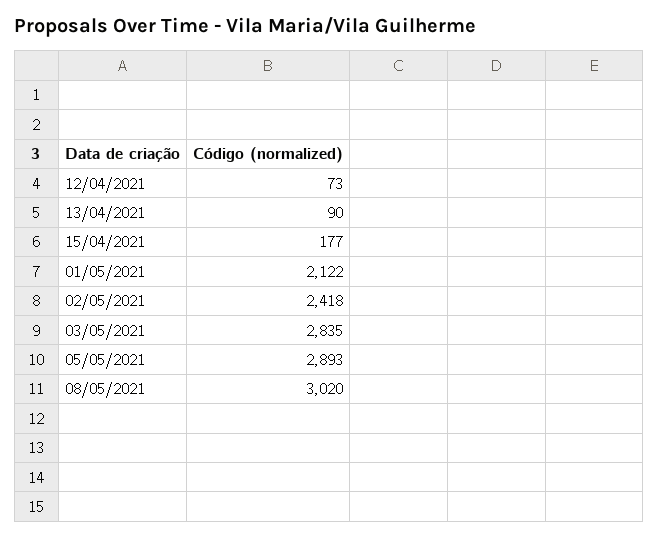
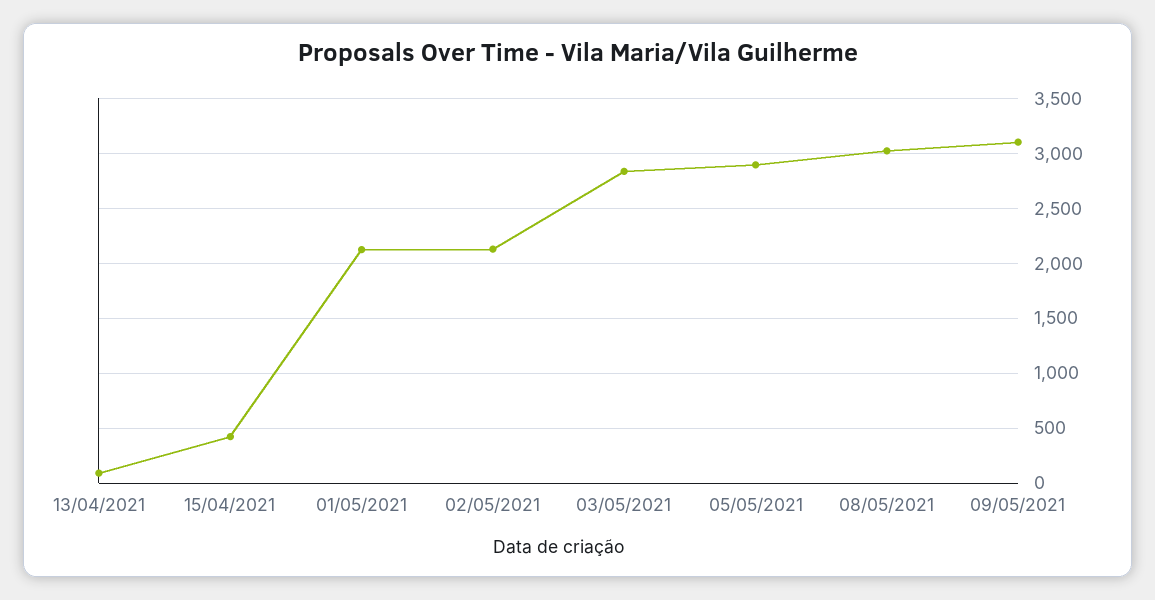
12/04/2021: 73 -> none
15/04/2021: 177 -> 400
02/05/2021: 2418 -> 2100
09/05/2021: none -> 3100

